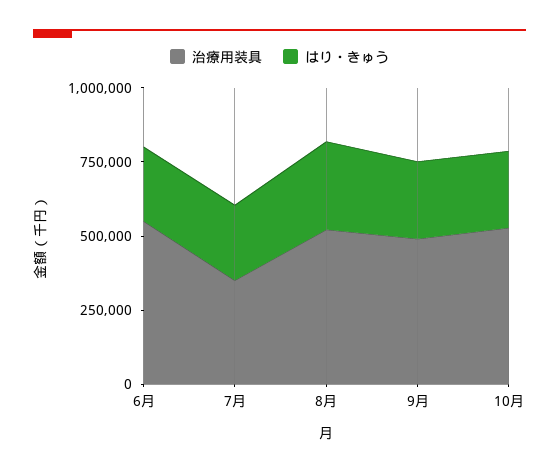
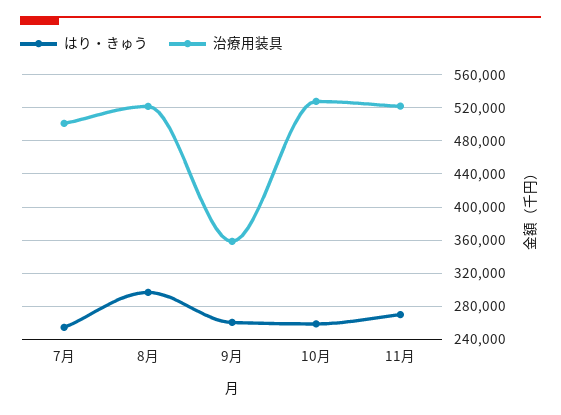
治療用装具, 6月: 550000 -> none
はり・きゅう, 6月: 250000 -> none
治療用装具, 7月: 350000 -> 500000
治療用装具, 9月: 500000 -> 360000
はり・きゅう, 11月: none -> 270000
治療用装具, 11月: none -> 520000

